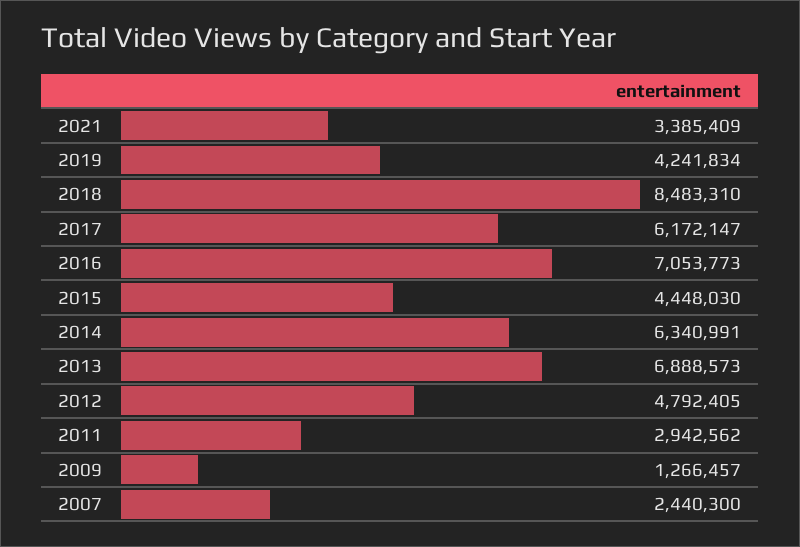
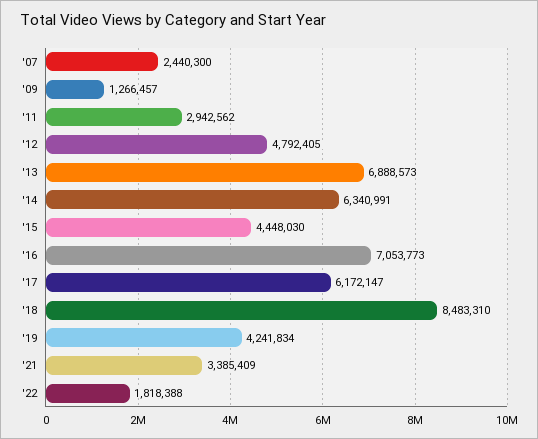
'22: none -> 1818388

